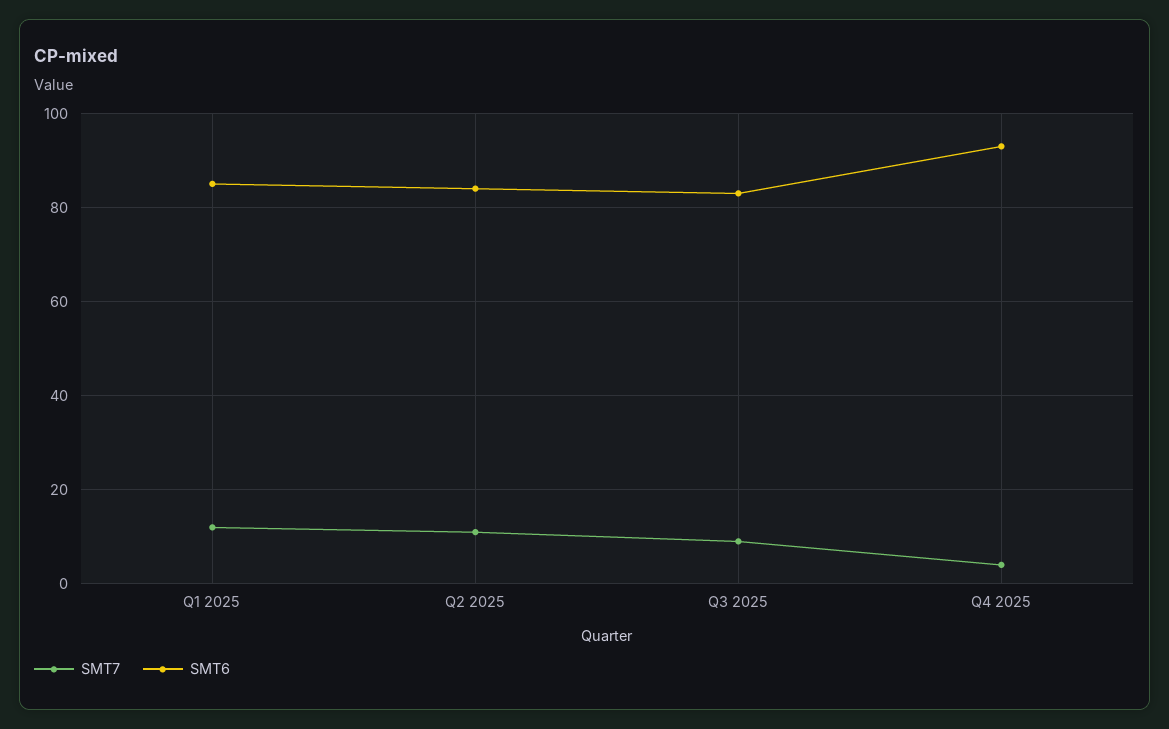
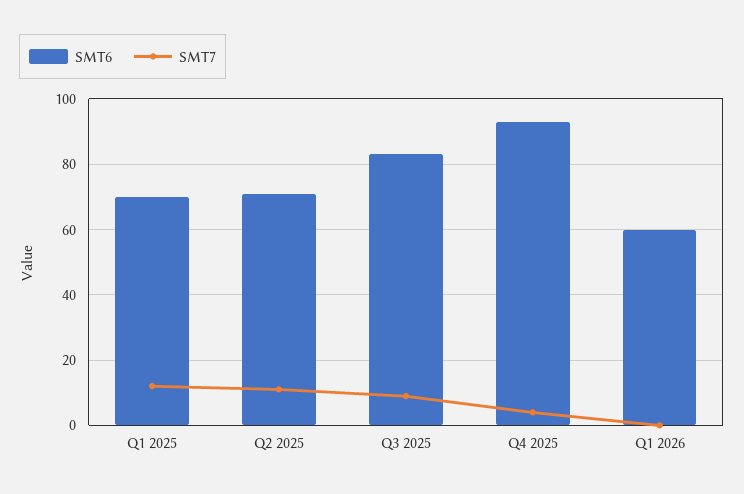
SMT6, Q1 2025: 85 -> 70
SMT6, Q2 2025: 85 -> 70
SMT6, Q1 2026: none -> 60
SMT7, Q1 2026: none -> 0

